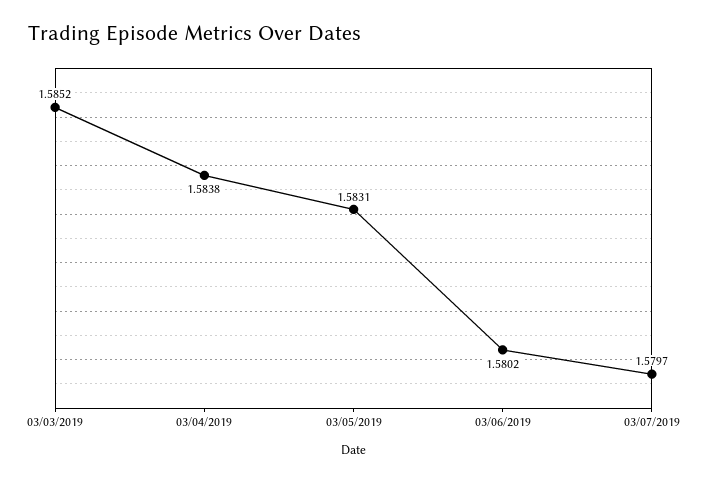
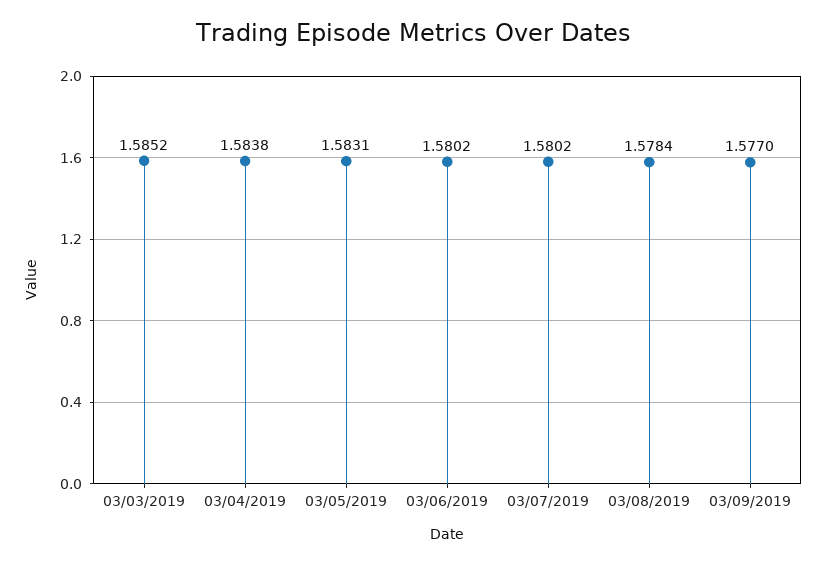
03/07/2019: 1.5797 -> 1.5802
03/08/2019: none -> 1.5784
03/09/2019: none -> 1.577

